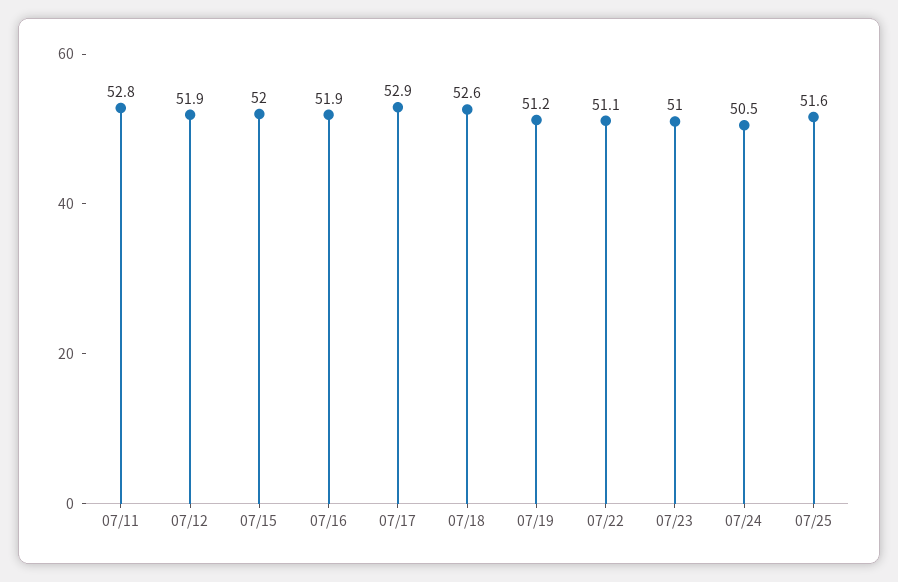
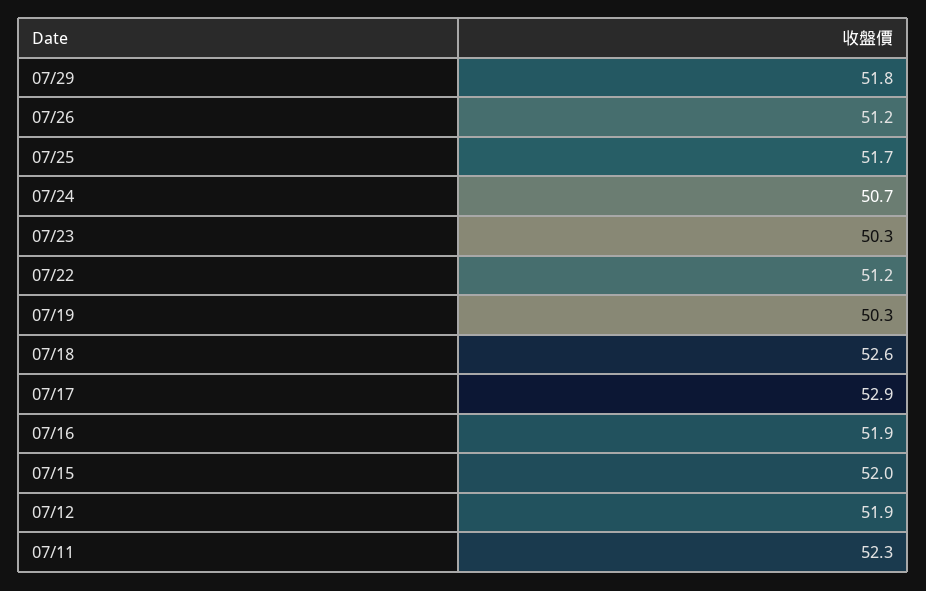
07/11: 52.8 -> 52.3
07/19: 51.2 -> 50.3
07/22: 51.1 -> 51.2
07/23: 51 -> 50.3
07/24: 50.5 -> 50.7
07/25: 51.6 -> 51.7
07/29: none -> 51.8
07/26: none -> 51.2

